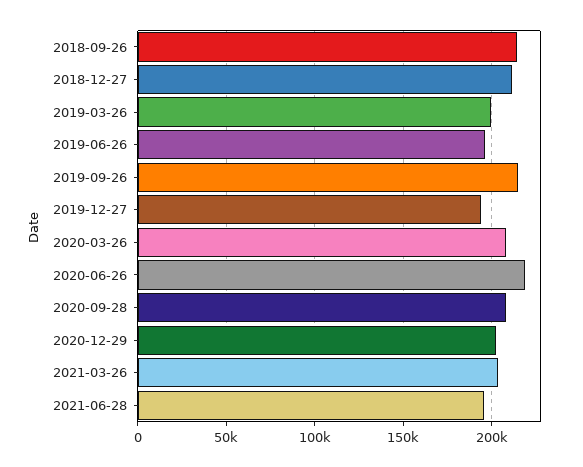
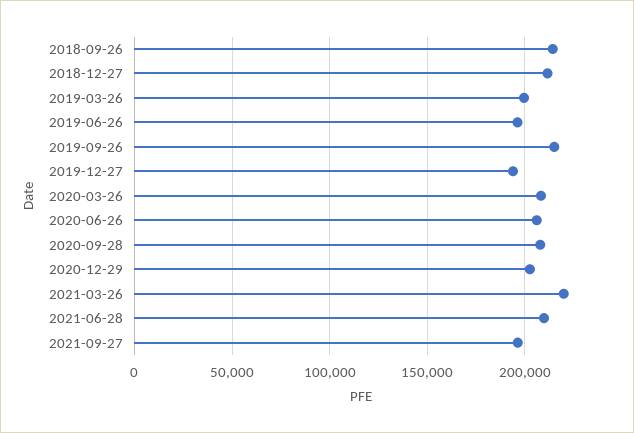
2020-06-26: 220000 -> 205000
2021-03-26: 205000 -> 220000
2021-06-28: 195000 -> 210000
2021-09-27: none -> 195000

